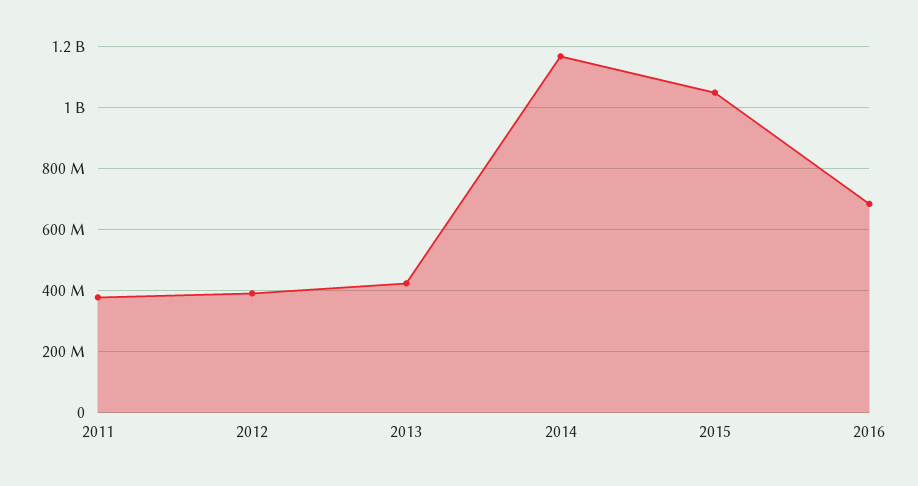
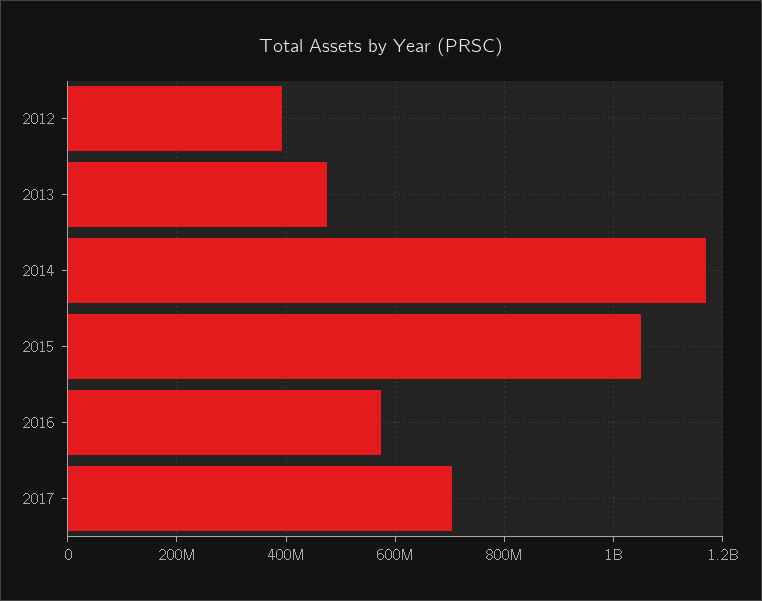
2011: 380000000 -> none
2013: 420000000 -> 480000000
2016: 680000000 -> 580000000
2017: none -> 700000000

